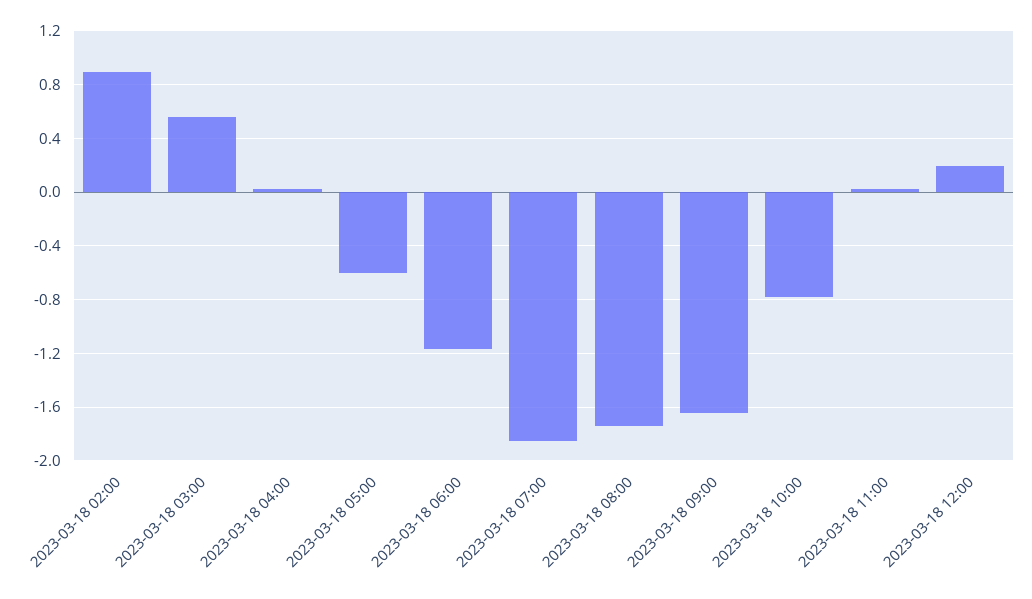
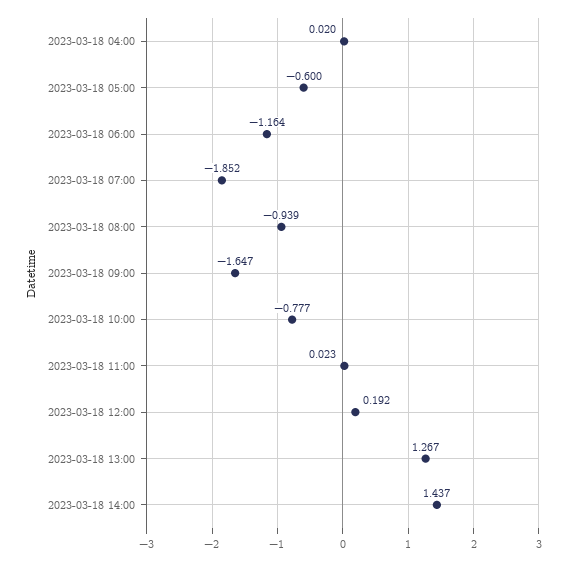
2023-03-18 02:00: 0.9 -> none
2023-03-18 03:00: 0.55 -> none
2023-03-18 08:00: -1.75 -> -0.939
2023-03-18 13:00: none -> 1.267
2023-03-18 14:00: none -> 1.437

